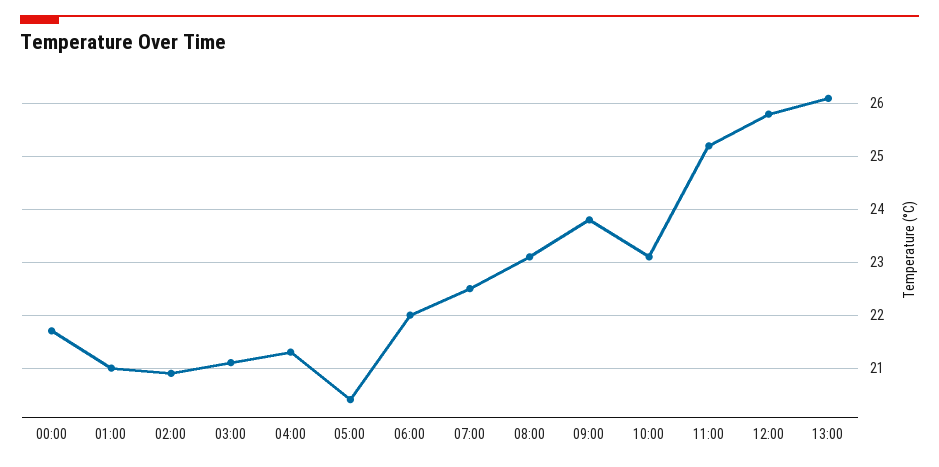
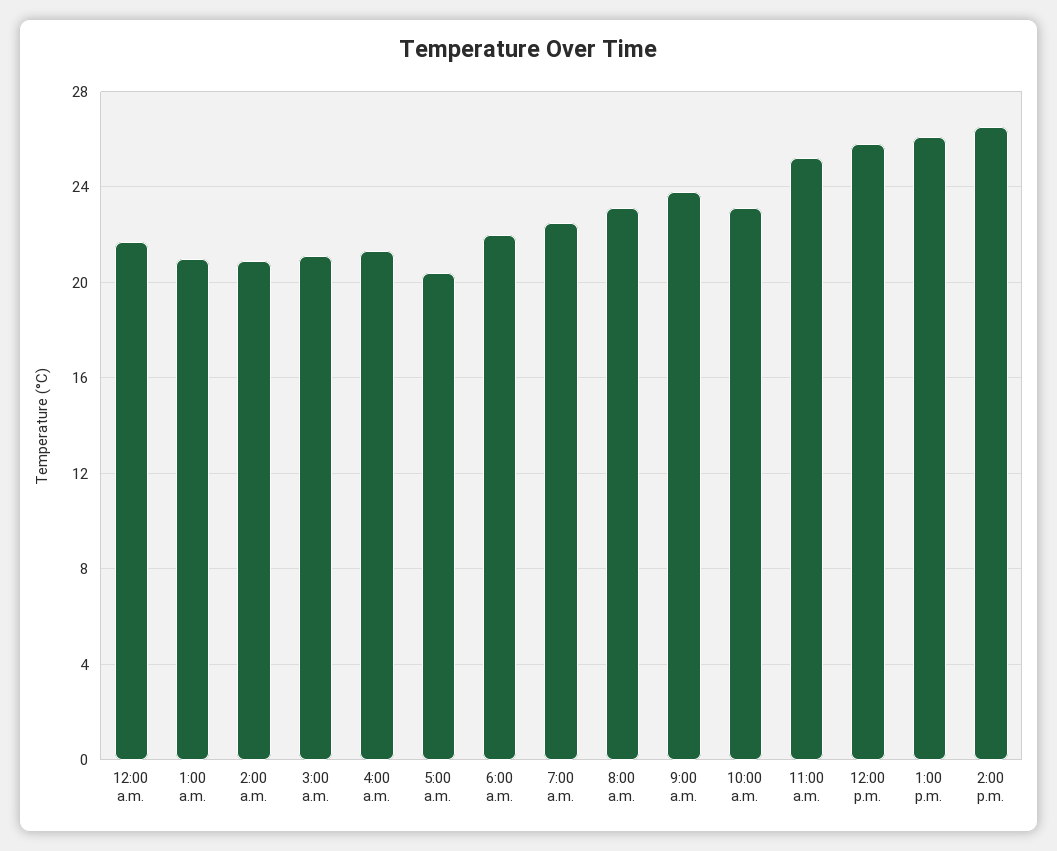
2:00 p.m.: none -> 26.5

